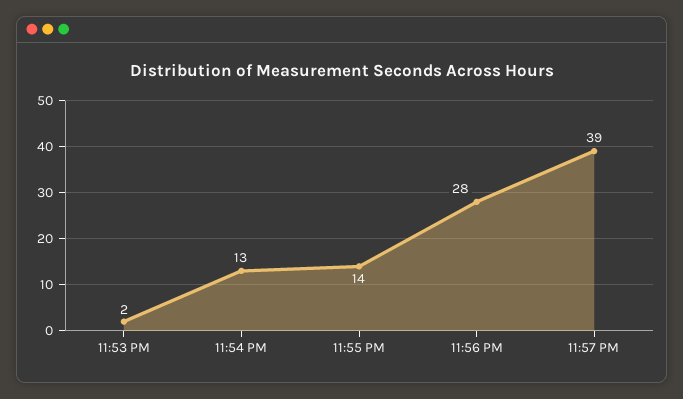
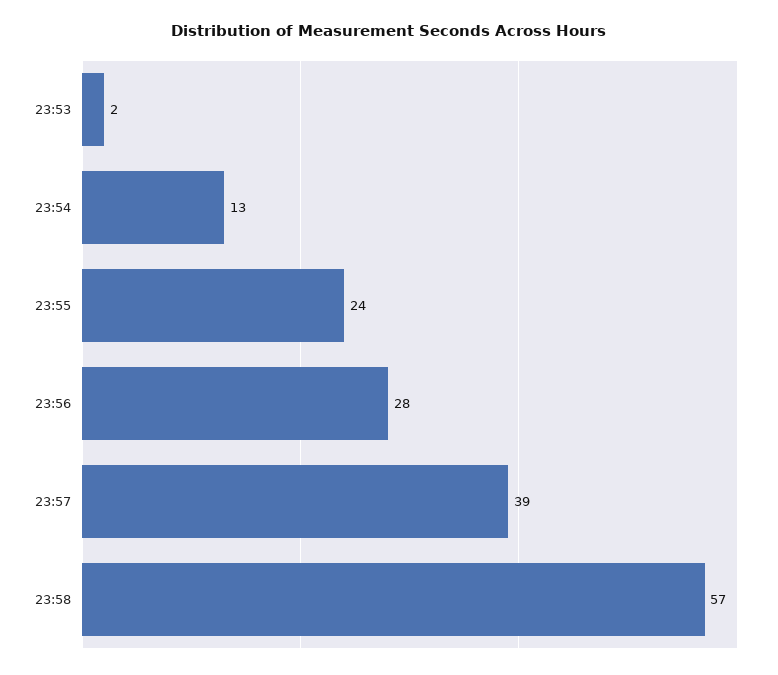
11:55 PM: 14 -> 24
23:58: none -> 57

